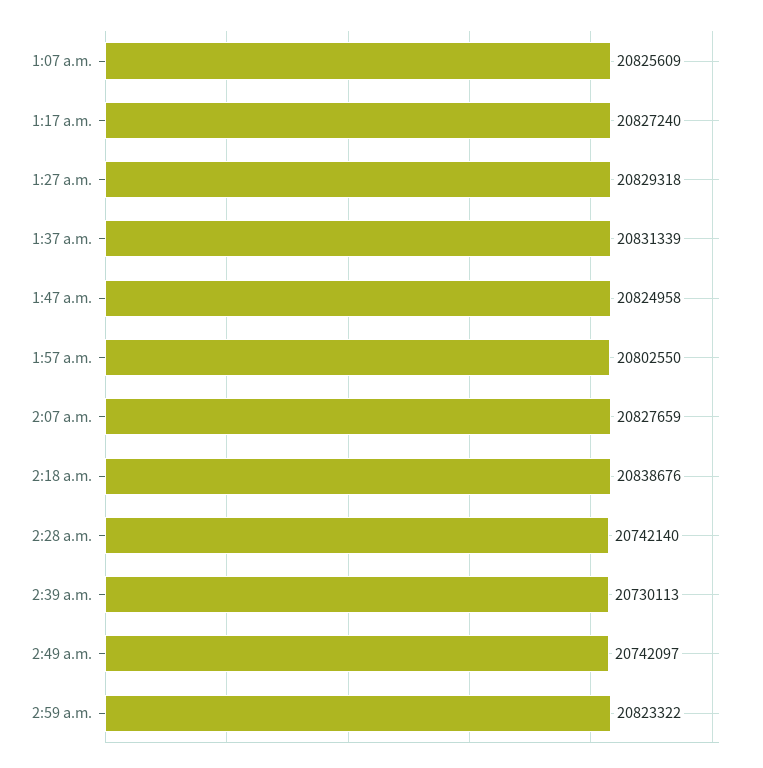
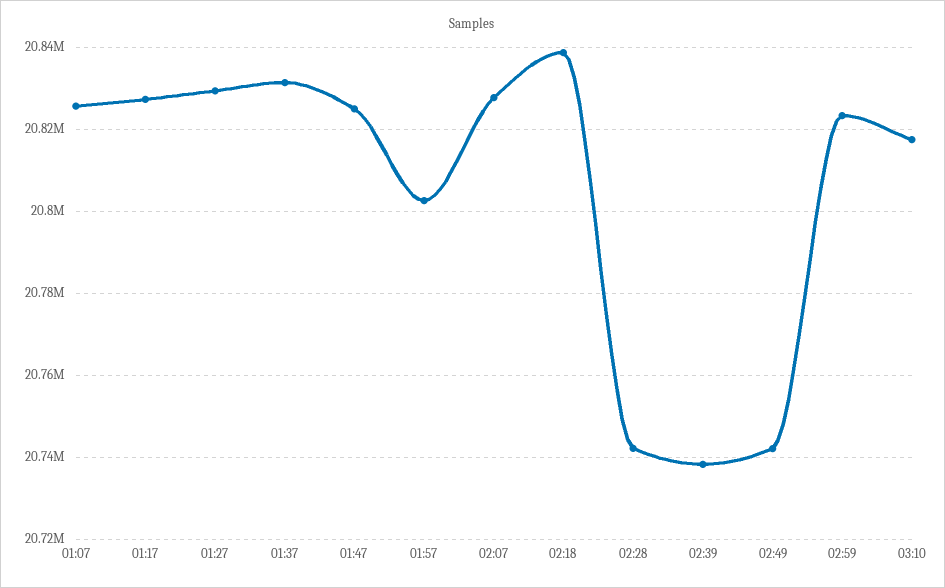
2:39 a.m.: 20730113 -> 20738000
03:10: none -> 20818000

